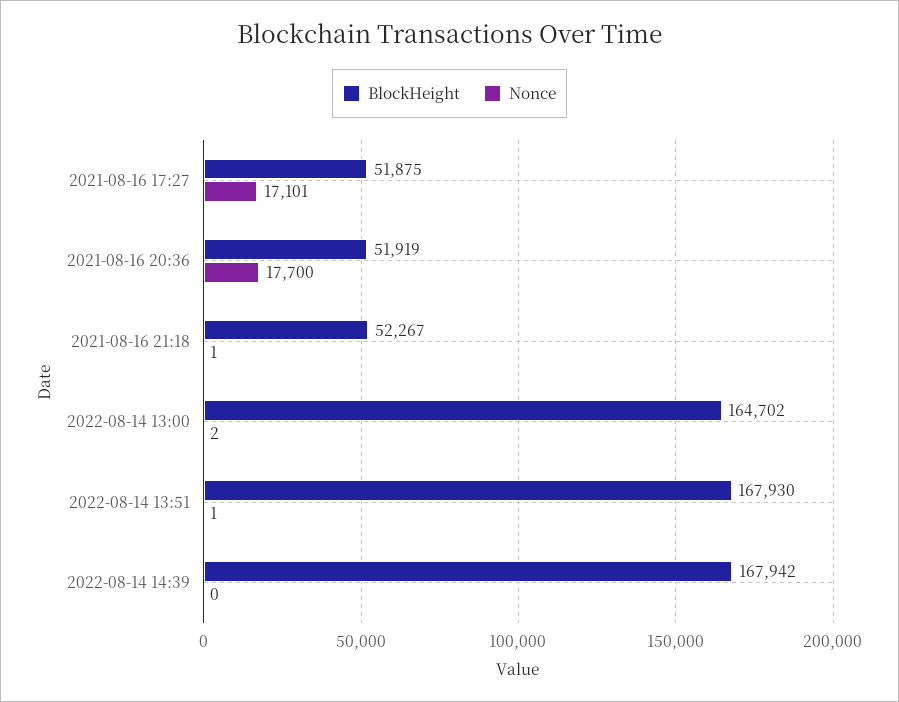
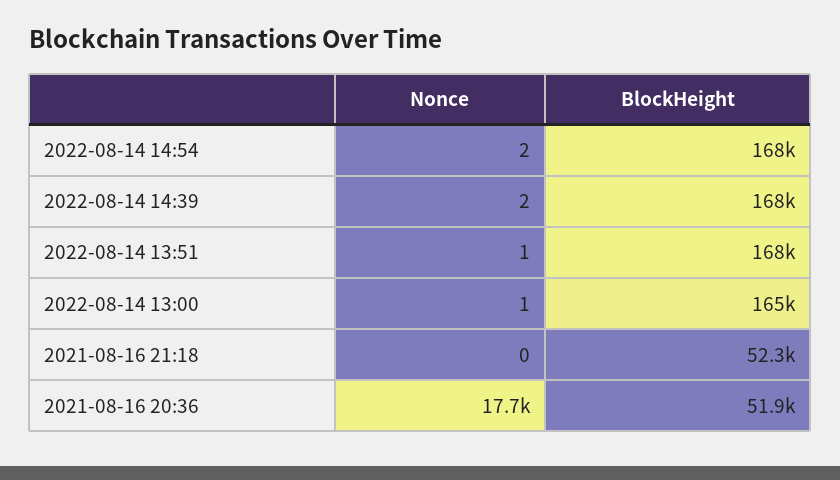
BlockHeight, 2021-08-16 17:27: 51875 -> none
Nonce, 2021-08-16 17:27: 17101 -> none
Nonce, 2021-08-16 21:18: 1 -> 0
Nonce, 2022-08-14 13:00: 2 -> 1
Nonce, 2022-08-14 14:39: 0 -> 2
Nonce, 2022-08-14 14:54: none -> 2
BlockHeight, 2022-08-14 14:54: none -> 168000

